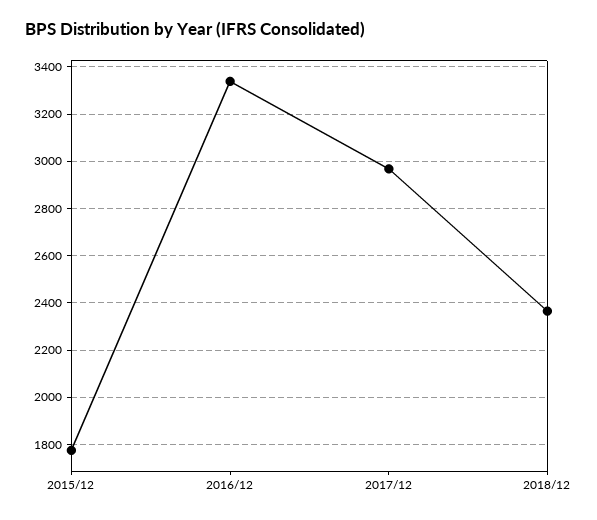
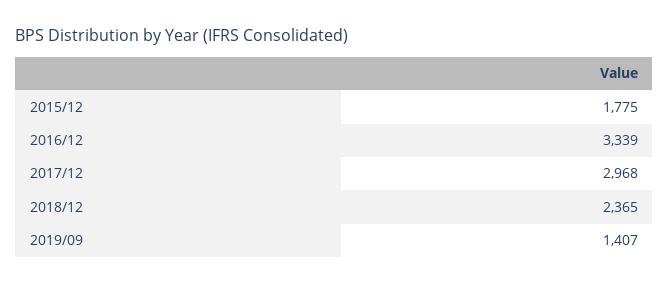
2019/09: none -> 1407

